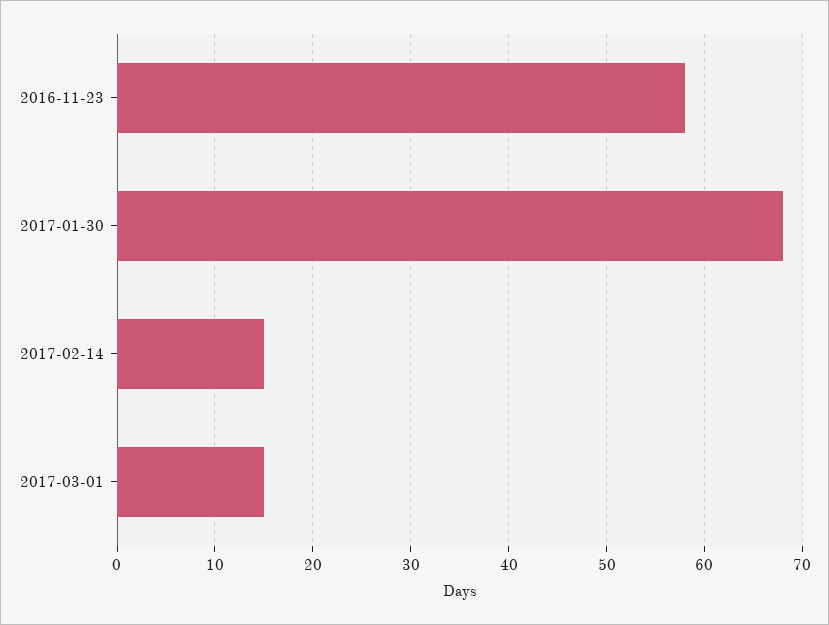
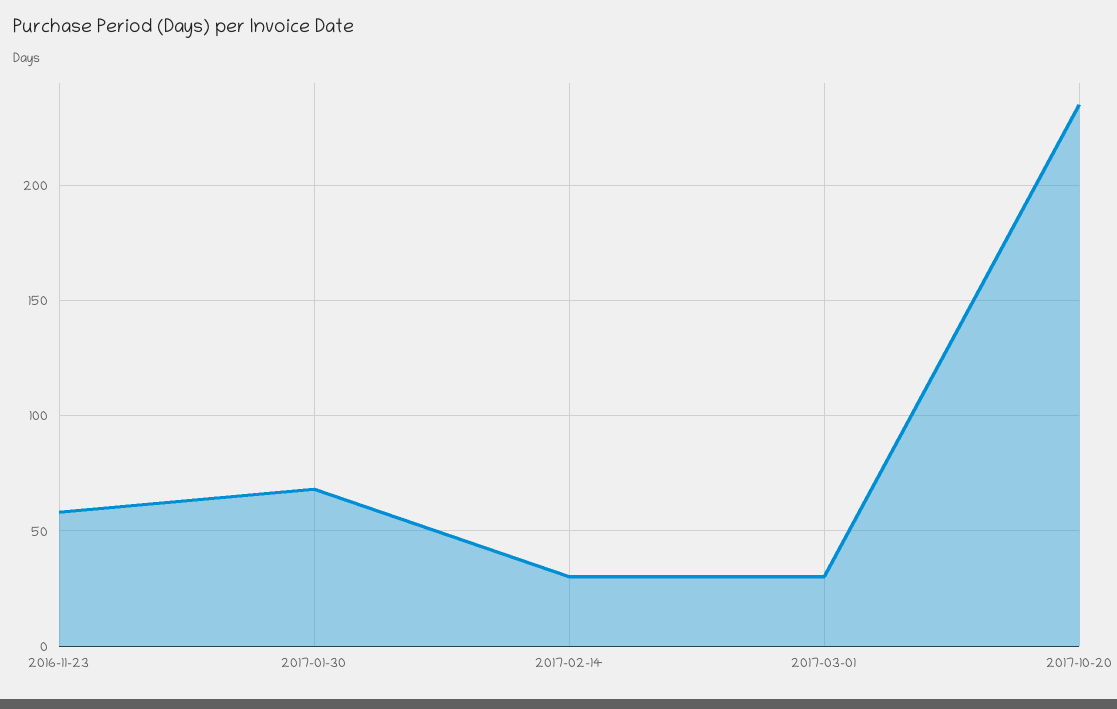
2017-02-14: 15 -> 30
2017-03-01: 15 -> 30
2017-10-20: none -> 235

